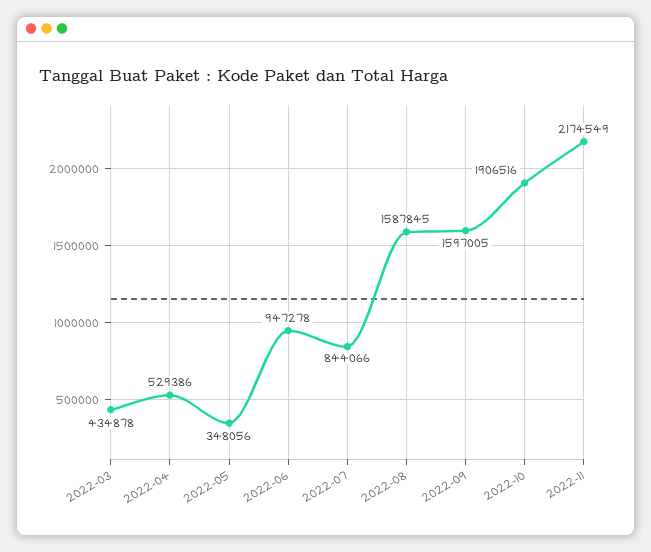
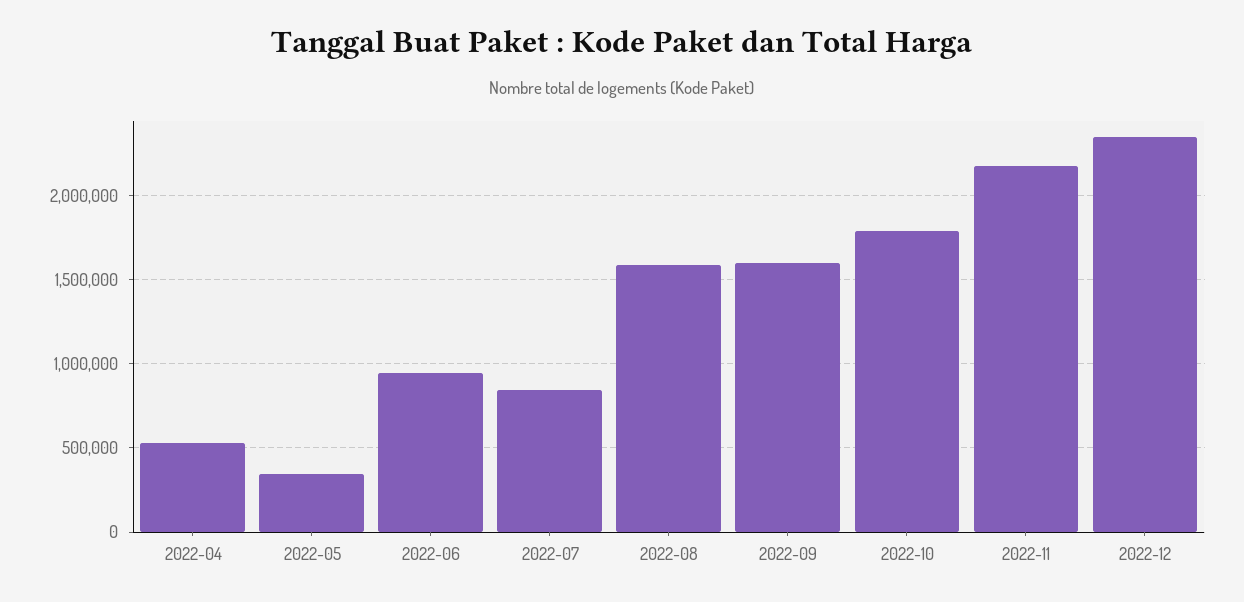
2022-03: 434878 -> none
2022-10: 1906516 -> 1800000
2022-12: none -> 2350000

